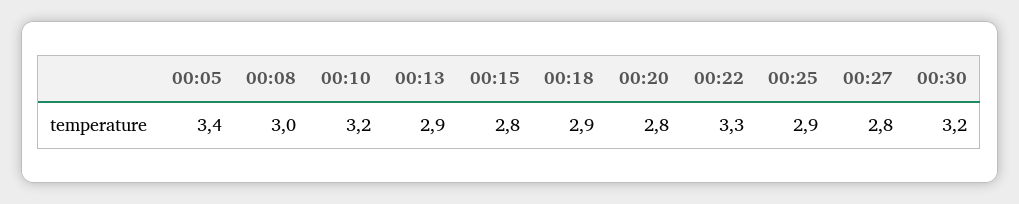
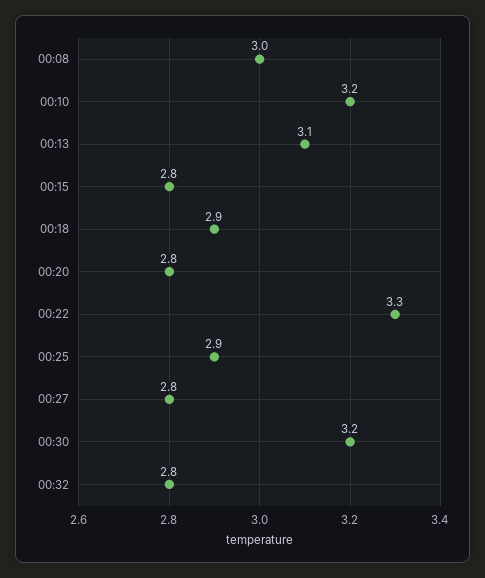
00:05: 3.4 -> none
00:13: 2.9 -> 3.1
00:32: none -> 2.8

